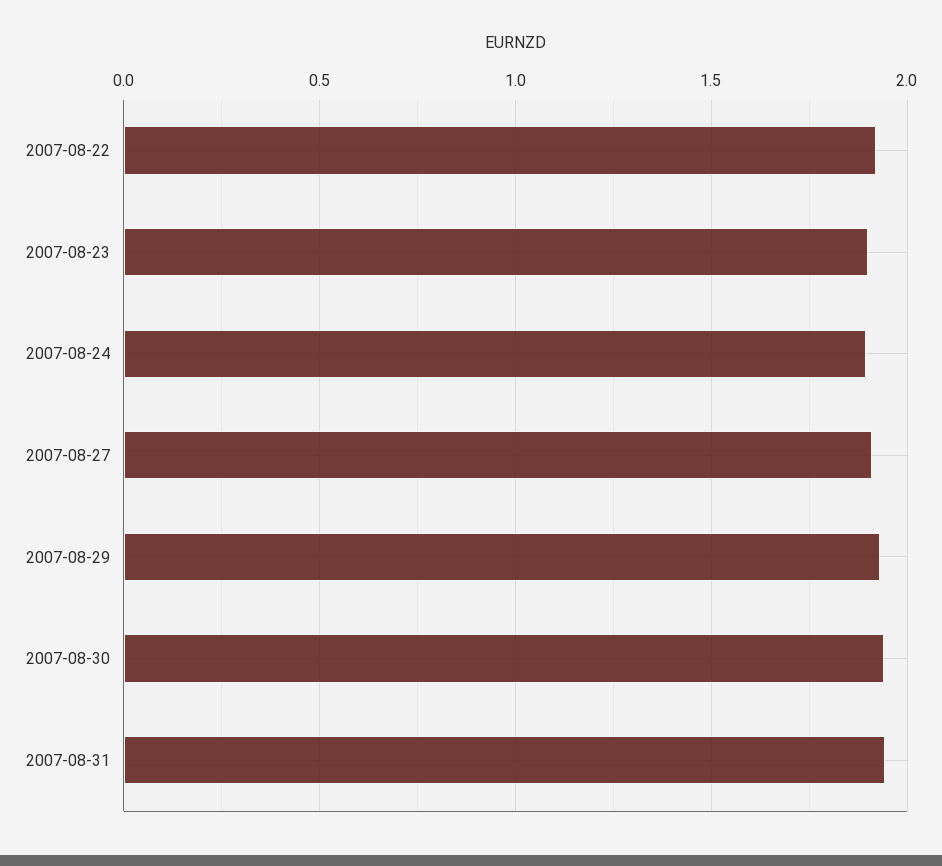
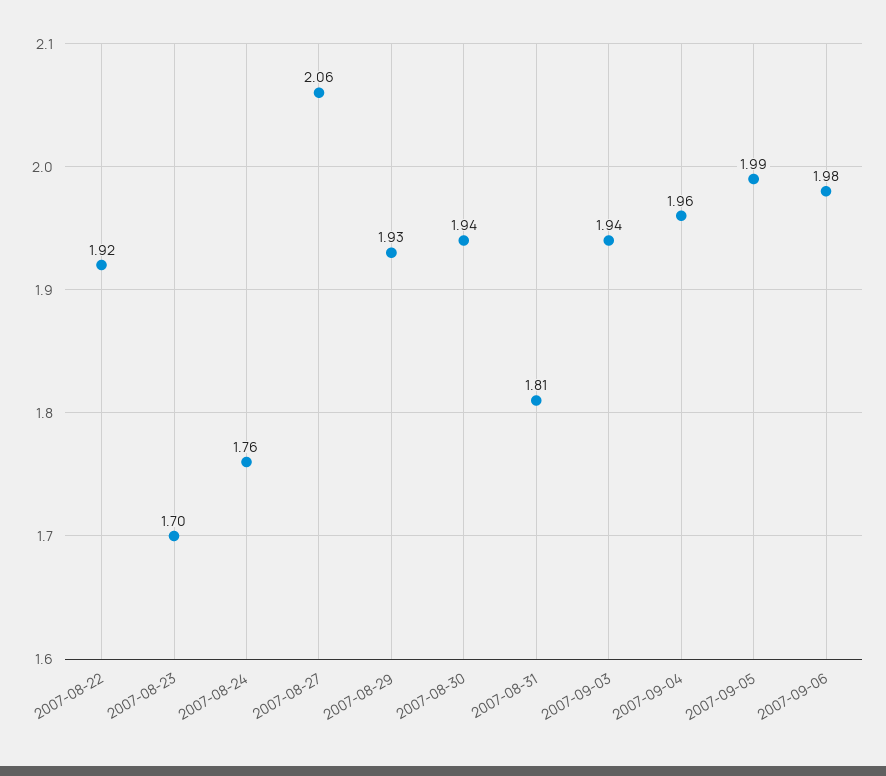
2007-08-23: 1.9 -> 1.7
2007-08-24: 1.9 -> 1.76
2007-08-27: 1.9 -> 2.06
2007-08-31: 1.95 -> 1.81
2007-09-03: none -> 1.94
2007-09-04: none -> 1.96
2007-09-05: none -> 1.99
2007-09-06: none -> 1.98

